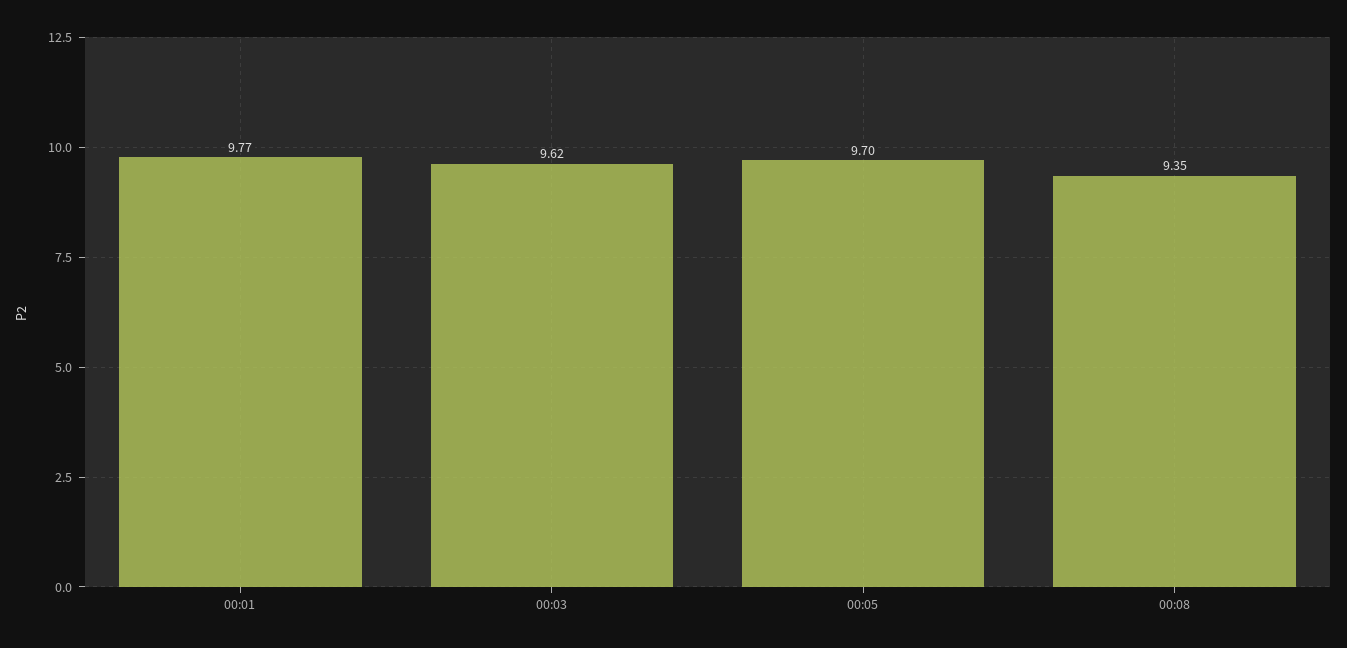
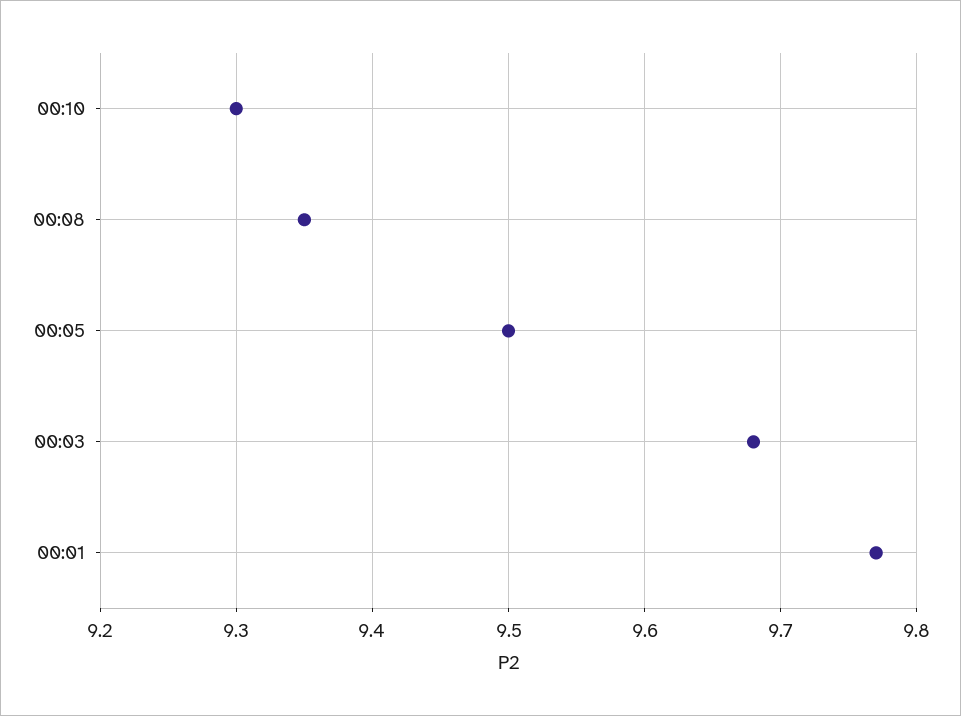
00:03: 9.62 -> 9.68
00:05: 9.7 -> 9.5
00:10: none -> 9.3

